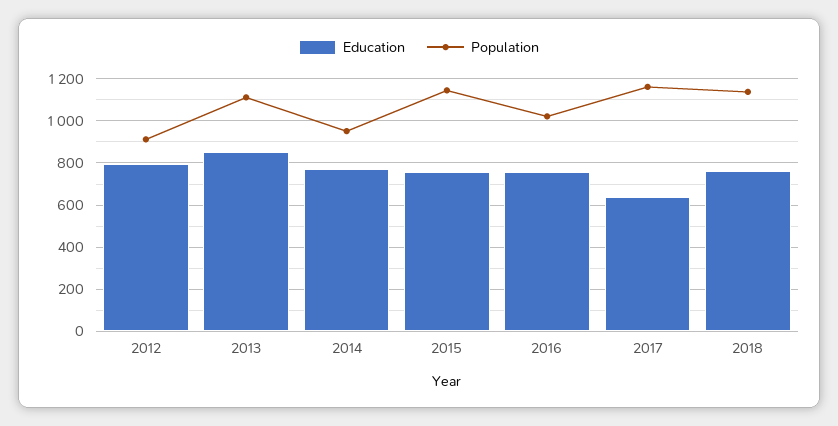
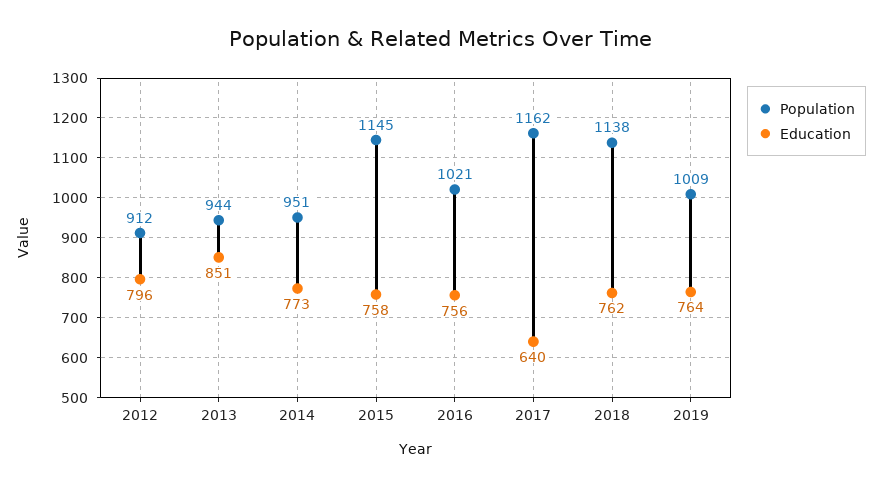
Population, 2013: 1100 -> 944
Population, 2019: none -> 1009
Education, 2019: none -> 764

